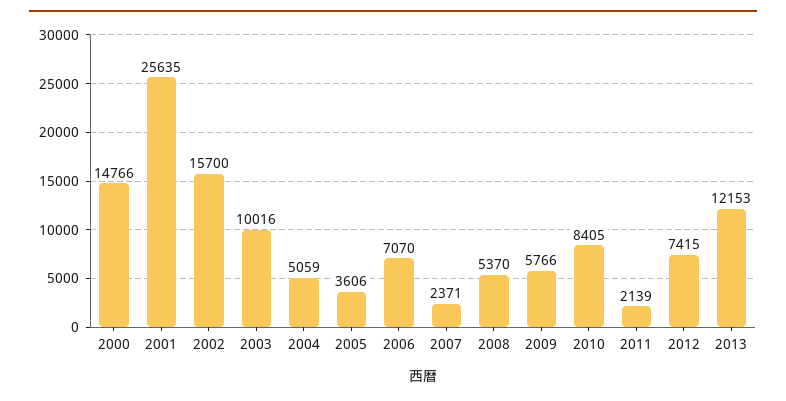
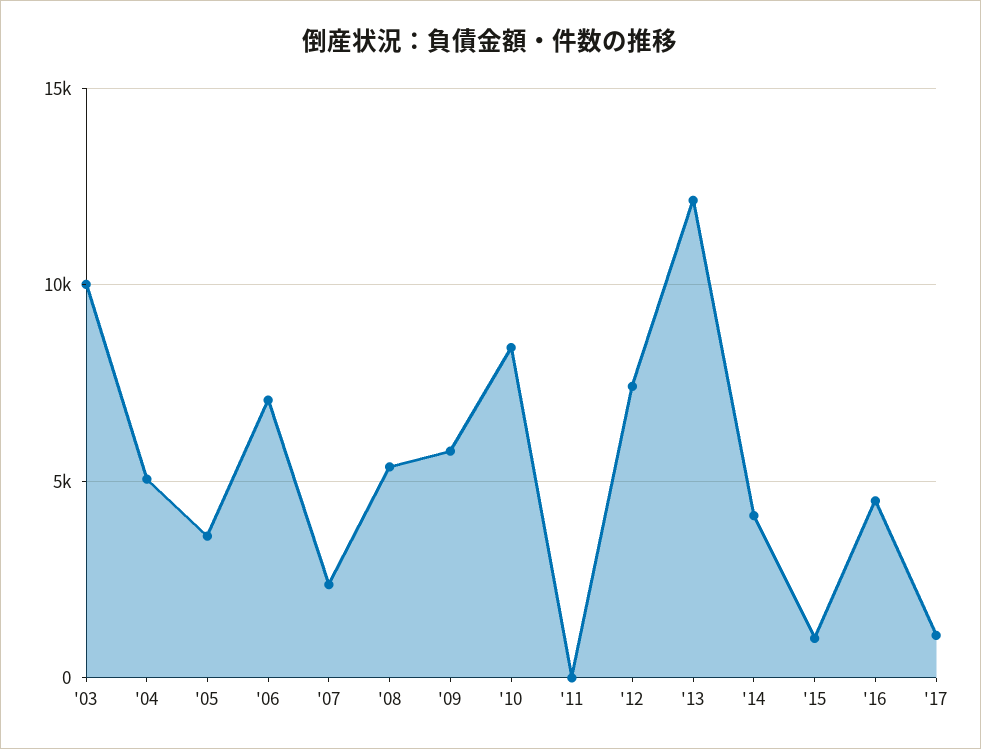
2000: 14766 -> none
2001: 25635 -> none
2002: 15700 -> none
2011: 2139 -> 0
'14: none -> 4000
'15: none -> 1000
'16: none -> 4500
'17: none -> 1000

